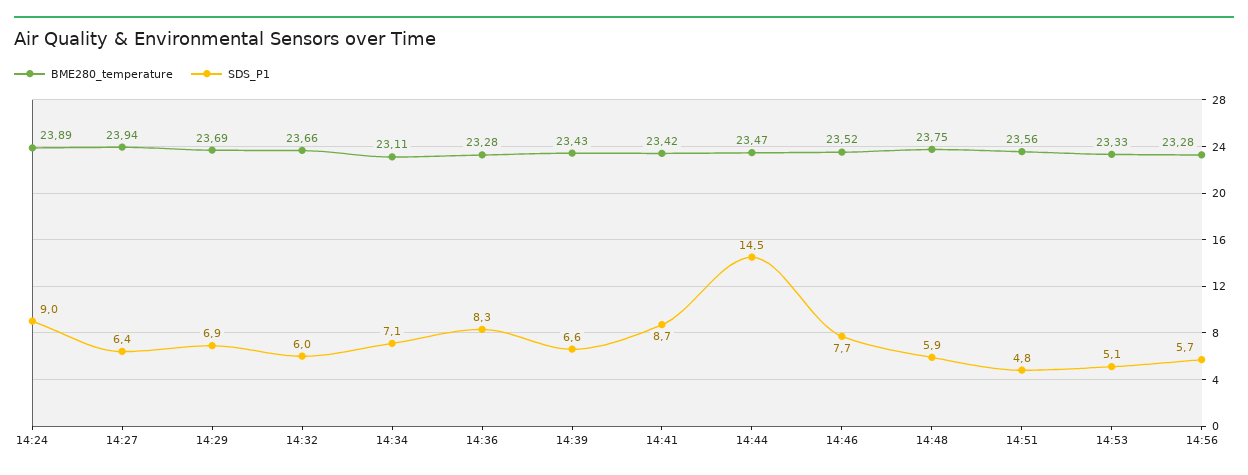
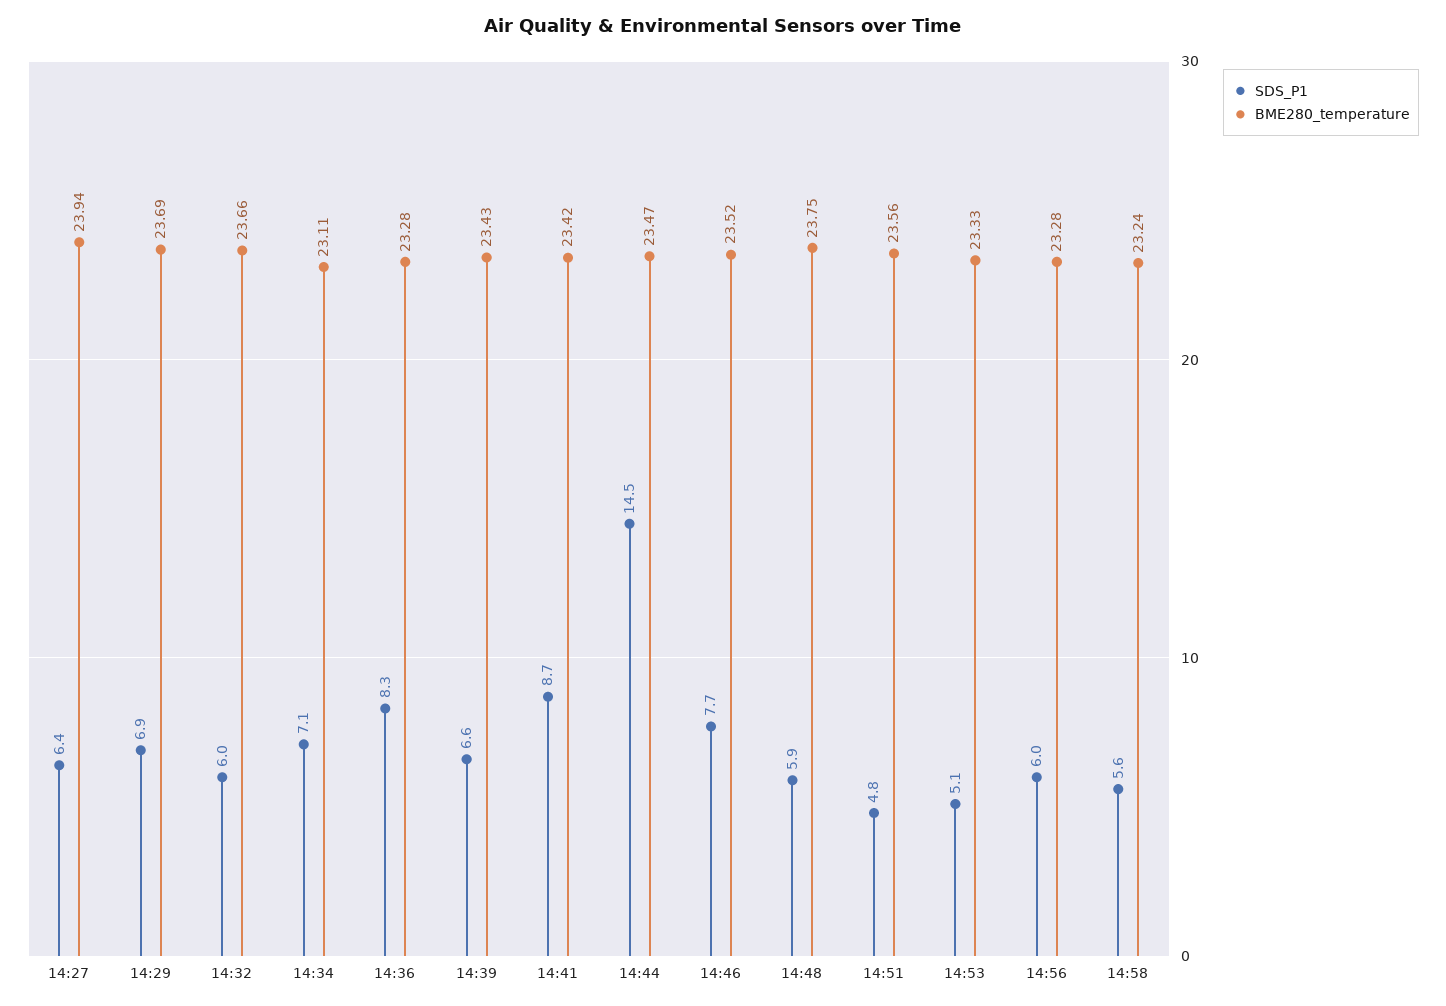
BME280_temperature, 14:24: 23.89 -> none
SDS_P1, 14:24: 9 -> none
SDS_P1, 14:56: 5.7 -> 6
SDS_P1, 14:58: none -> 5.6
BME280_temperature, 14:58: none -> 23.24

